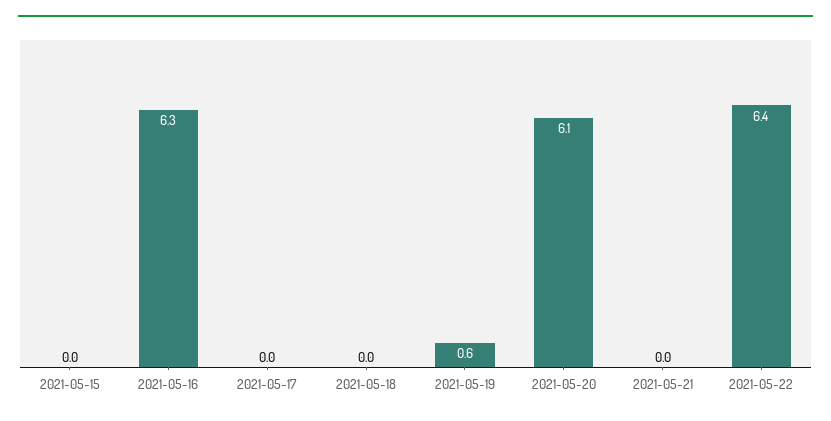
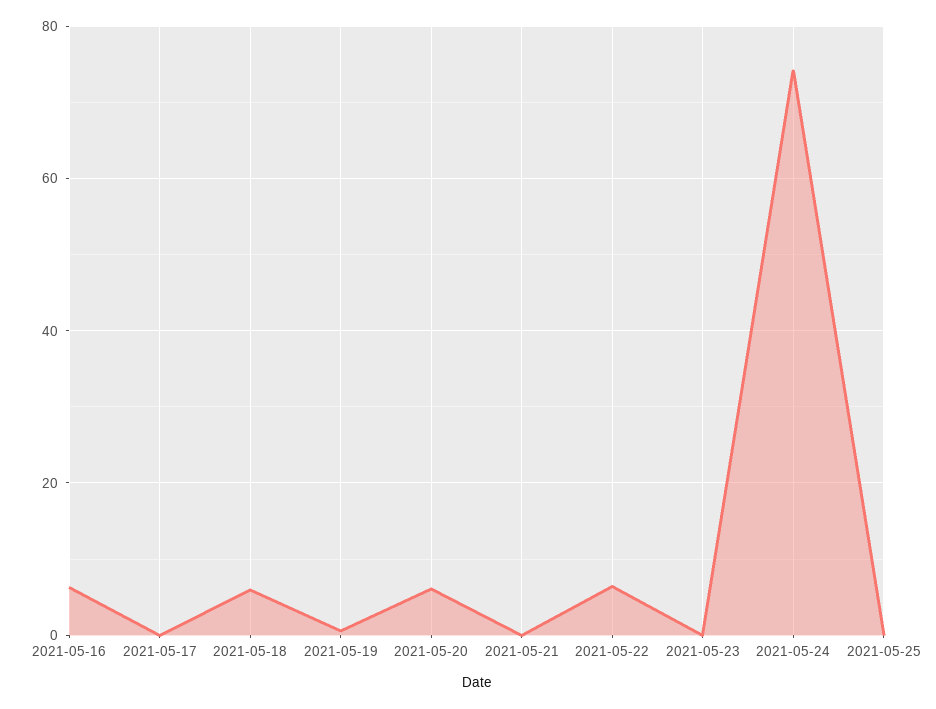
2021-05-15: 0 -> none
2021-05-18: 0 -> 6
2021-05-23: none -> 0
2021-05-24: none -> 74
2021-05-25: none -> 0

